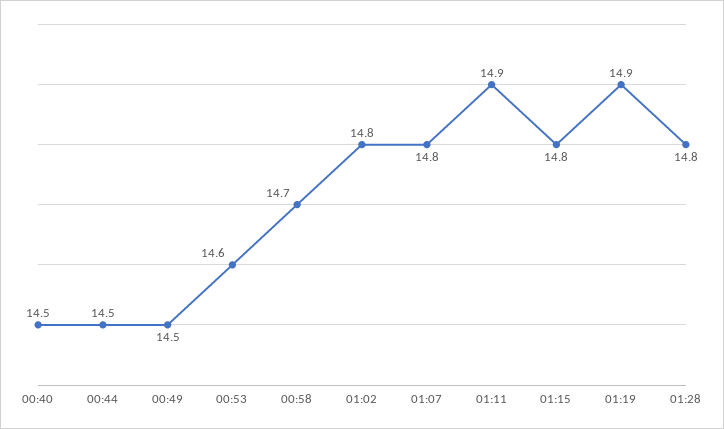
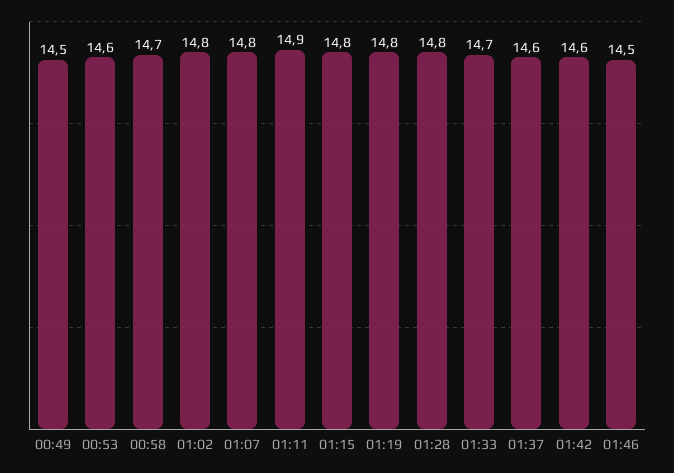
00:40: 14.5 -> none
00:44: 14.5 -> none
01:19: 14.9 -> 14.8
01:33: none -> 14.7
01:37: none -> 14.6
01:42: none -> 14.6
01:46: none -> 14.5

